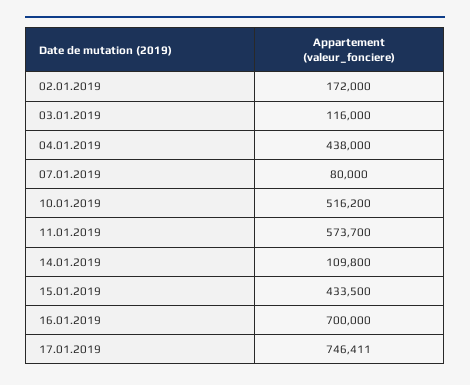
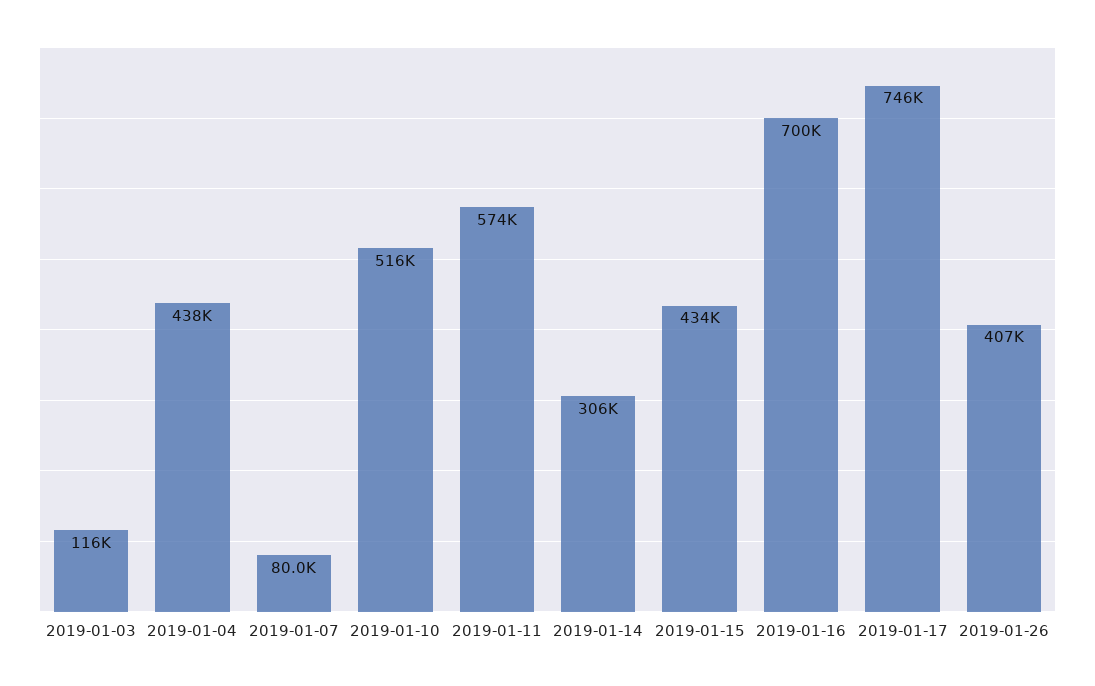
02.01.2019: 172000 -> none
14.01.2019: 109800 -> 306000
2019-01-26: none -> 407000

